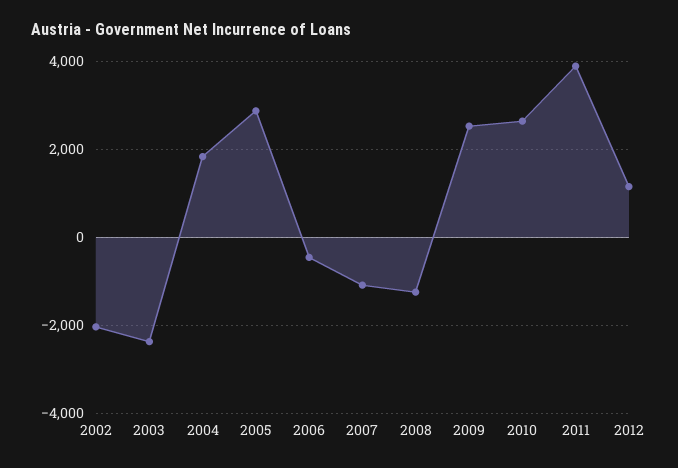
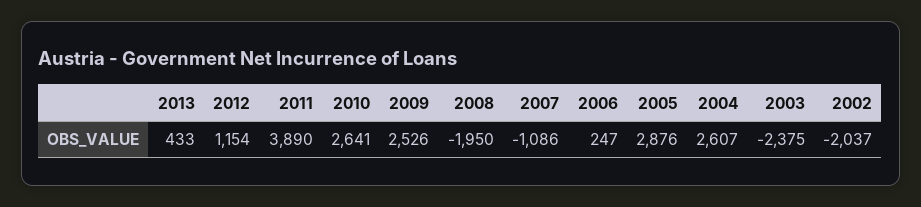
2004: 1800 -> 2607
2006: -400 -> 247
2008: -1200 -> -1950
2013: none -> 433

